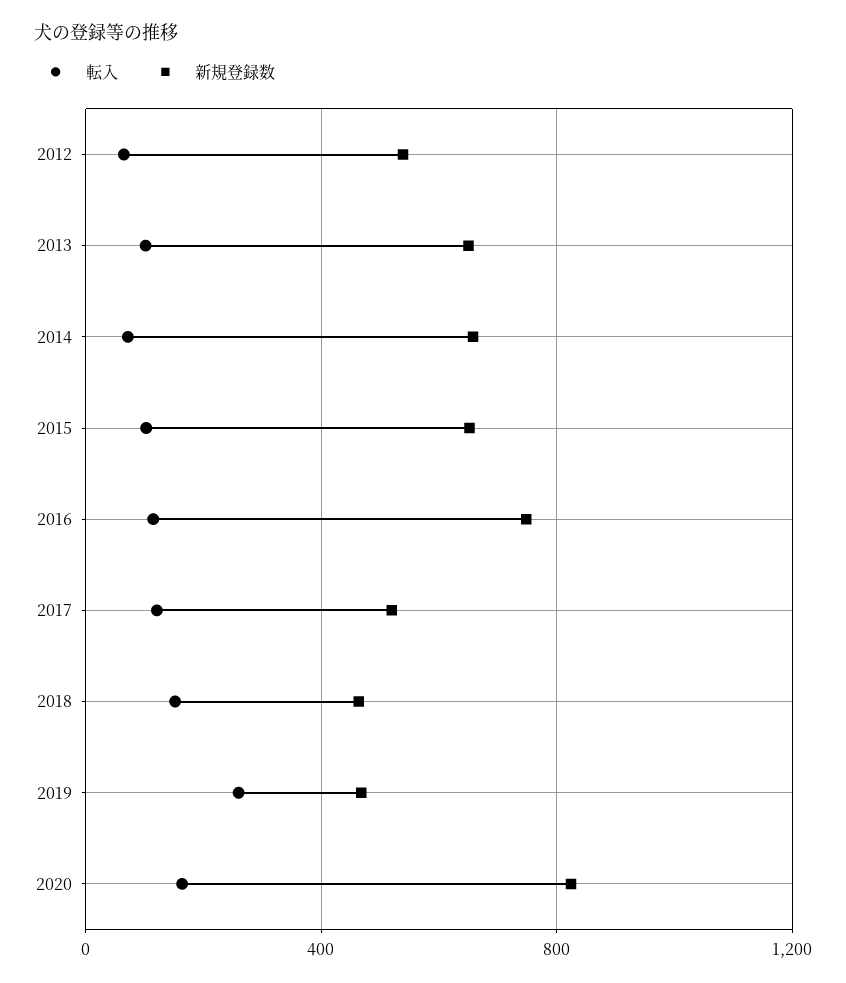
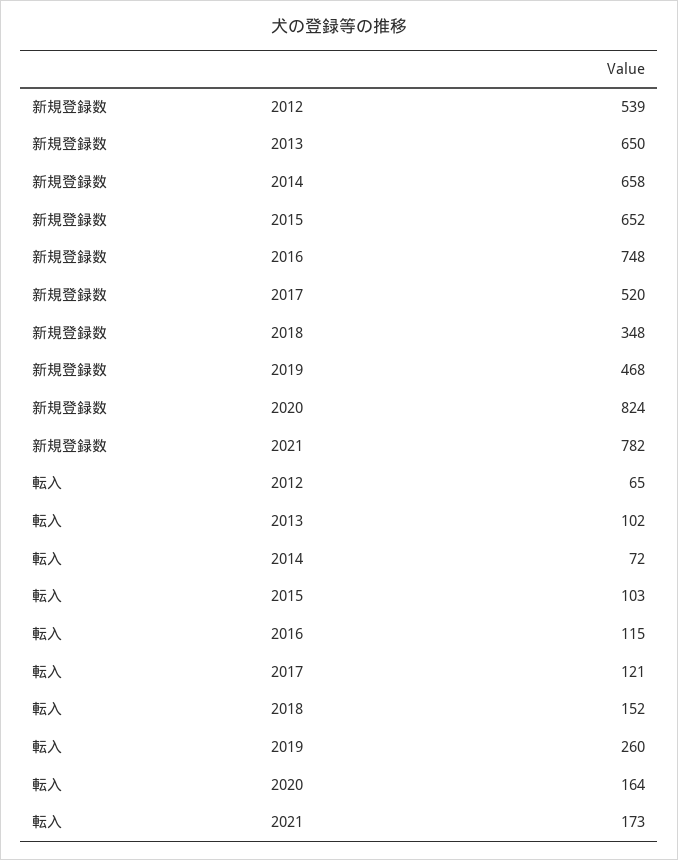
新規登録数, 2018: 450 -> 348
新規登録数, 2021: none -> 782
転入, 2021: none -> 173

